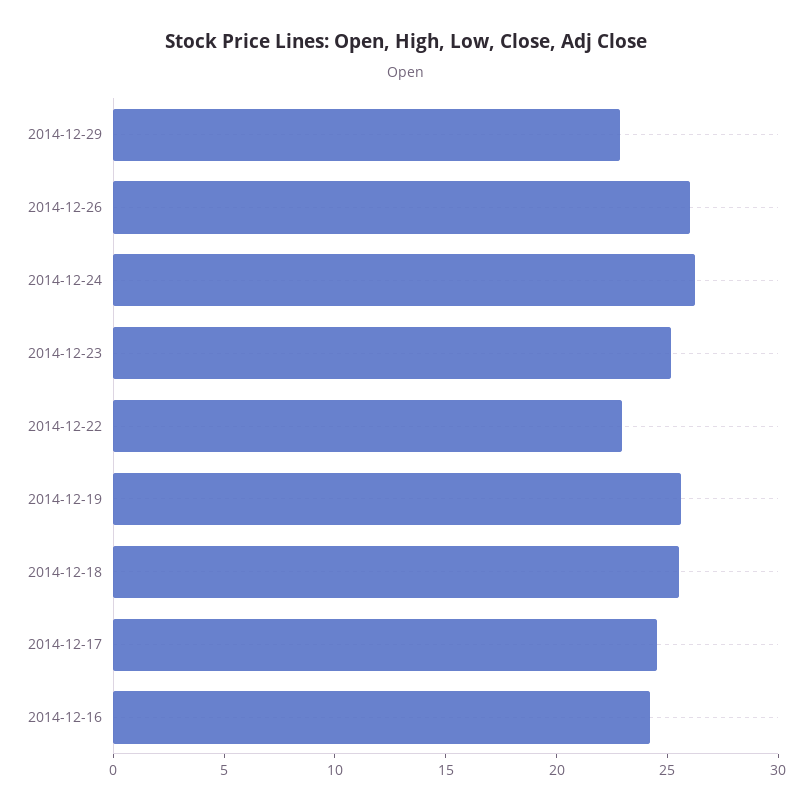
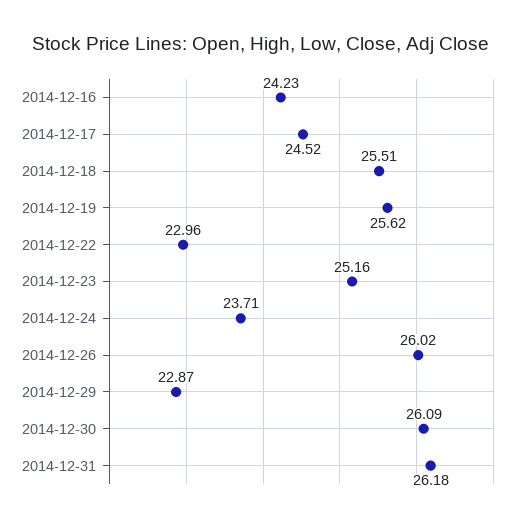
2014-12-24: 26 -> 23.71
2014-12-30: none -> 26.09
2014-12-31: none -> 26.18

